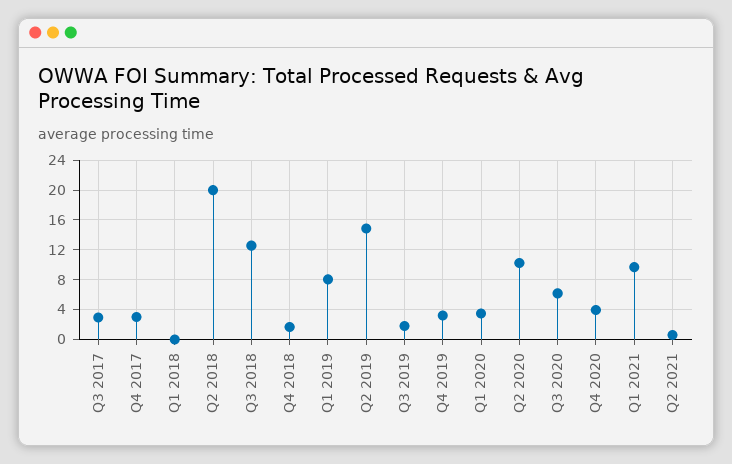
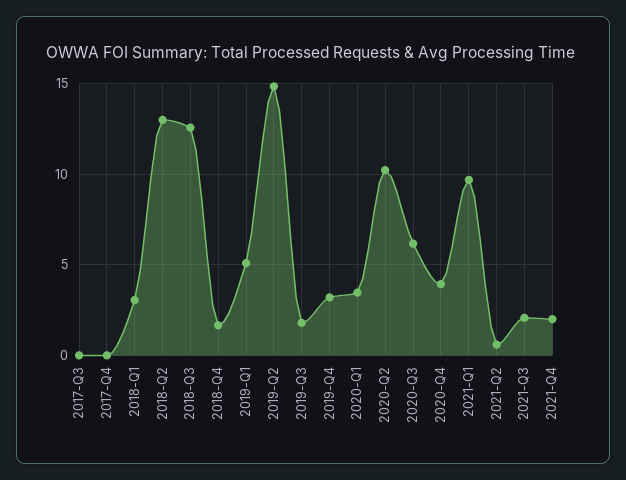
Q3 2017: 3 -> 0
Q4 2017: 3 -> 0
Q1 2018: 0 -> 3
Q2 2018: 20 -> 13
Q1 2019: 8 -> 5
2021-Q3: none -> 2
2021-Q4: none -> 2

